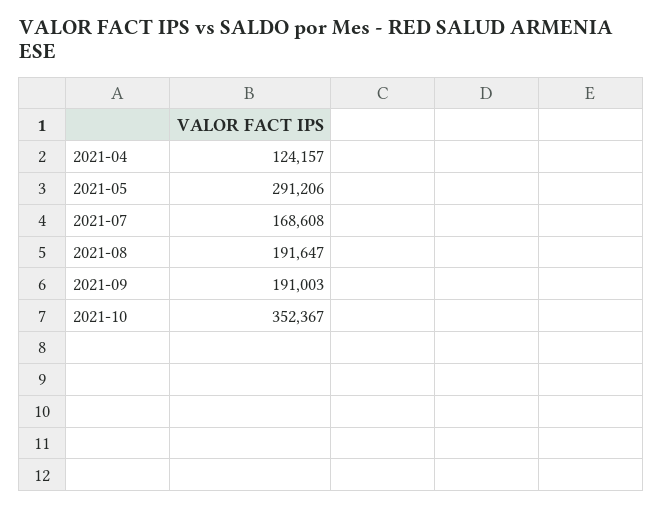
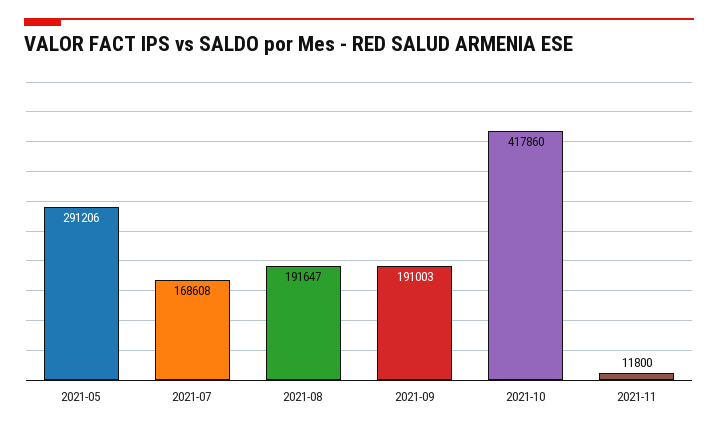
2021-04: 124157 -> none
2021-10: 352367 -> 417860
2021-11: none -> 11800

